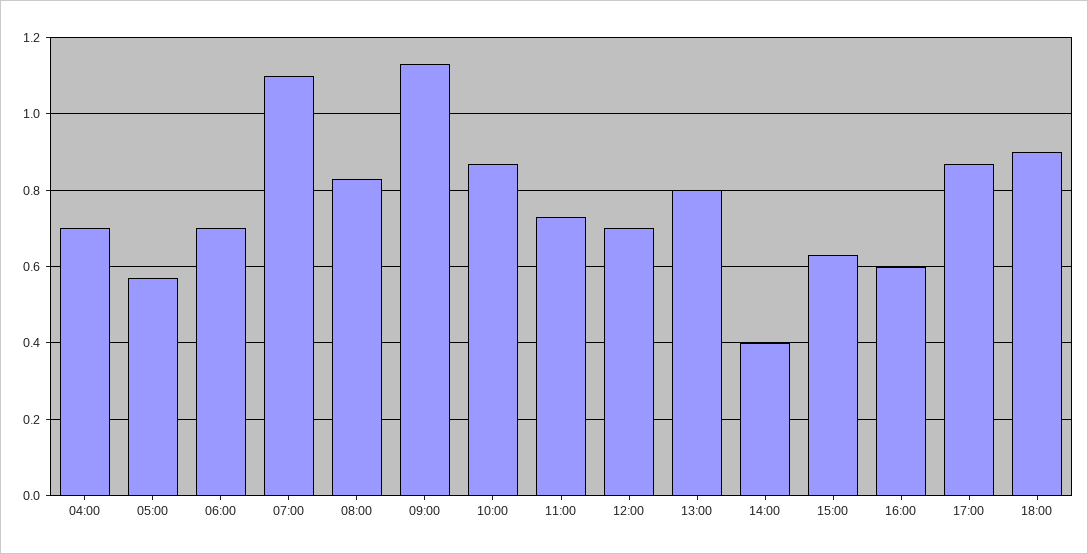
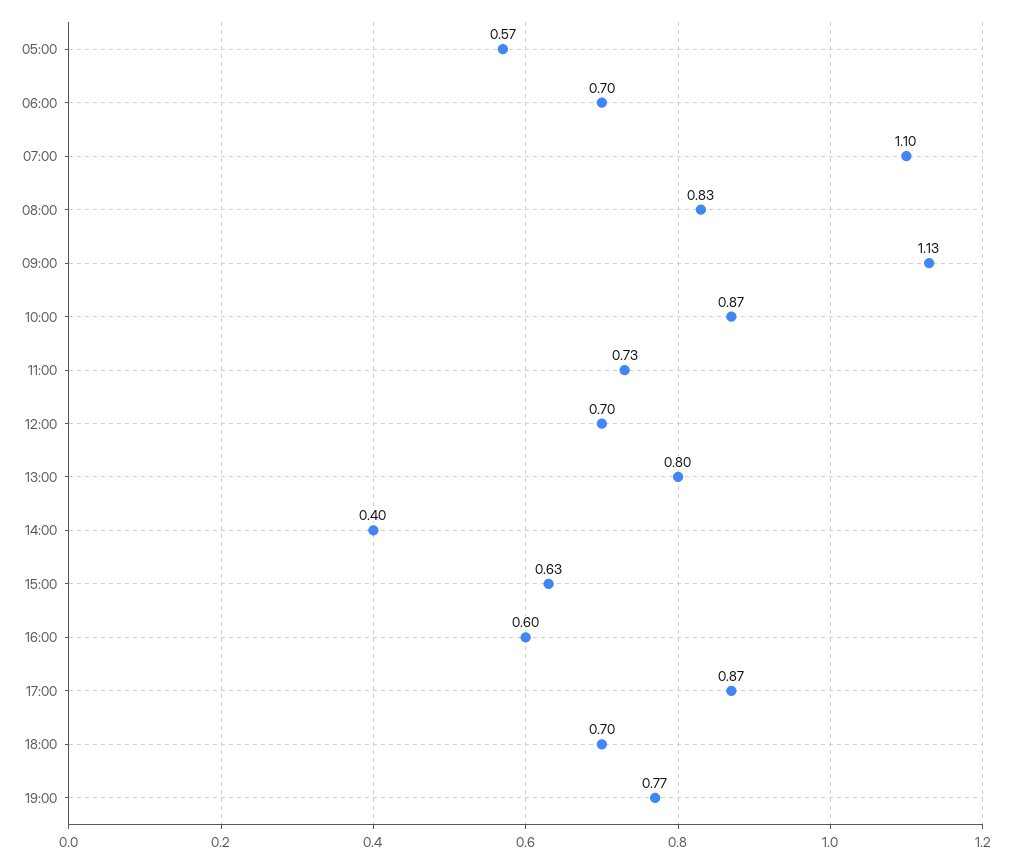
04:00: 0.7 -> none
18:00: 0.9 -> 0.7
19:00: none -> 0.77

